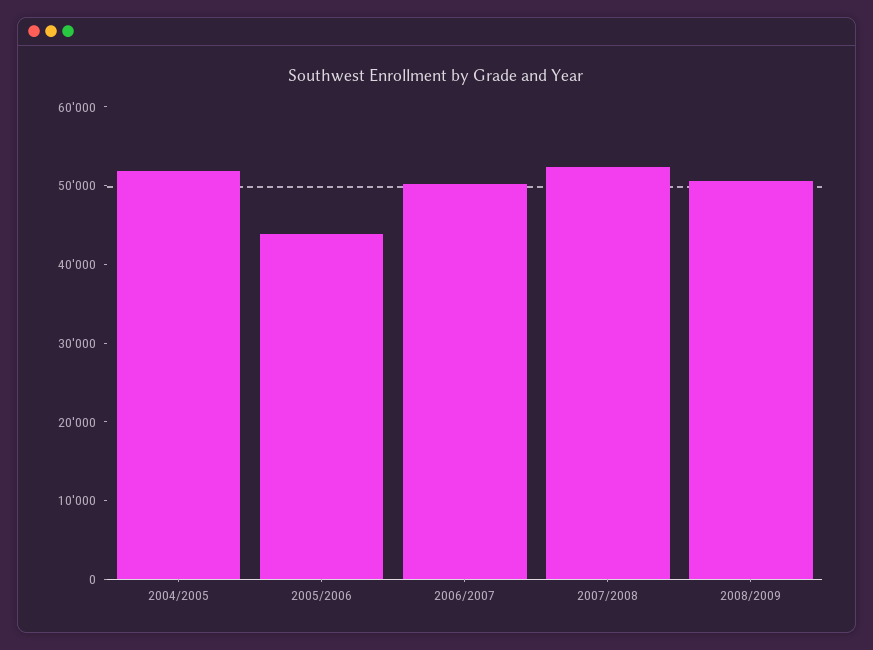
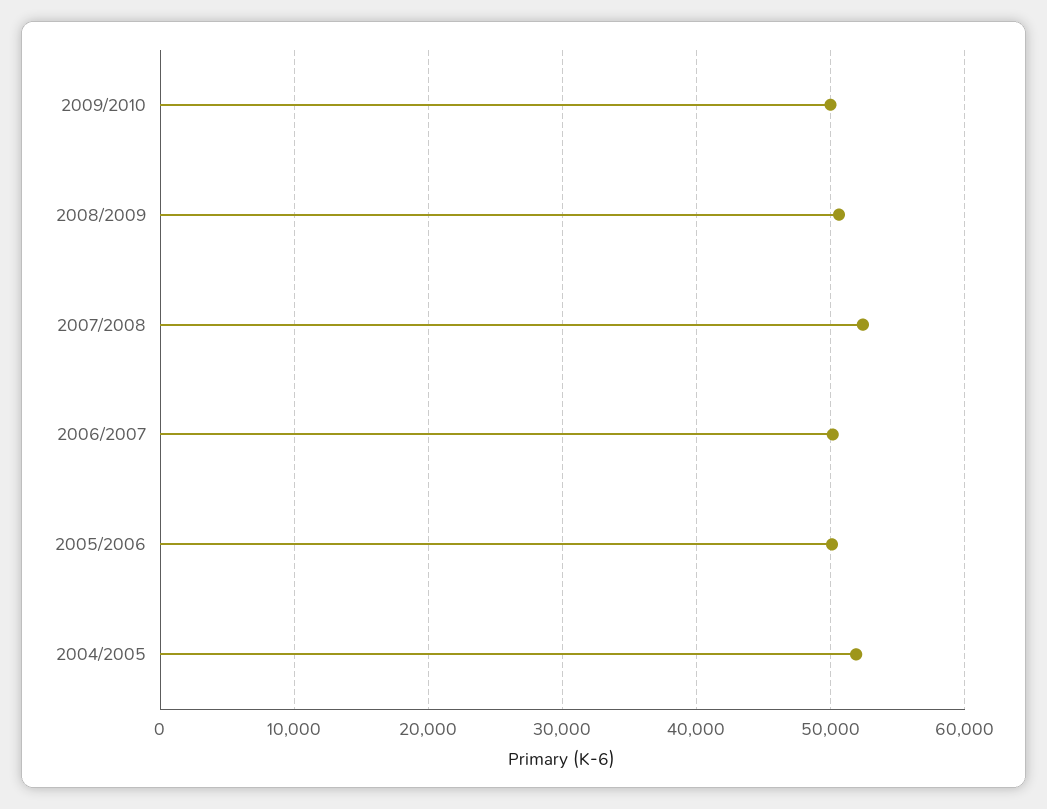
2005/2006: 44000 -> 50000
2009/2010: none -> 50000

